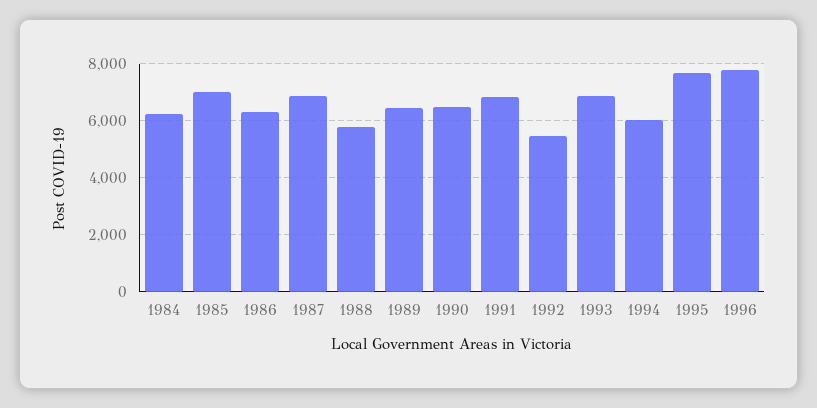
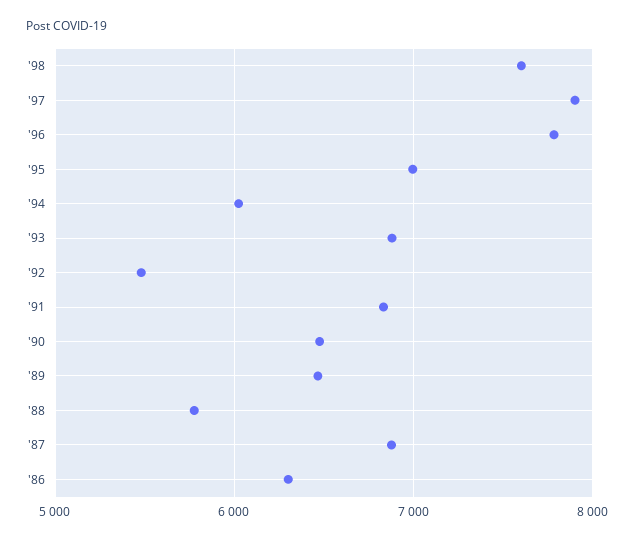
1984: 6250 -> none
1985: 7000 -> none
1995: 7750 -> 7000
'98: none -> 7600
'97: none -> 7900

